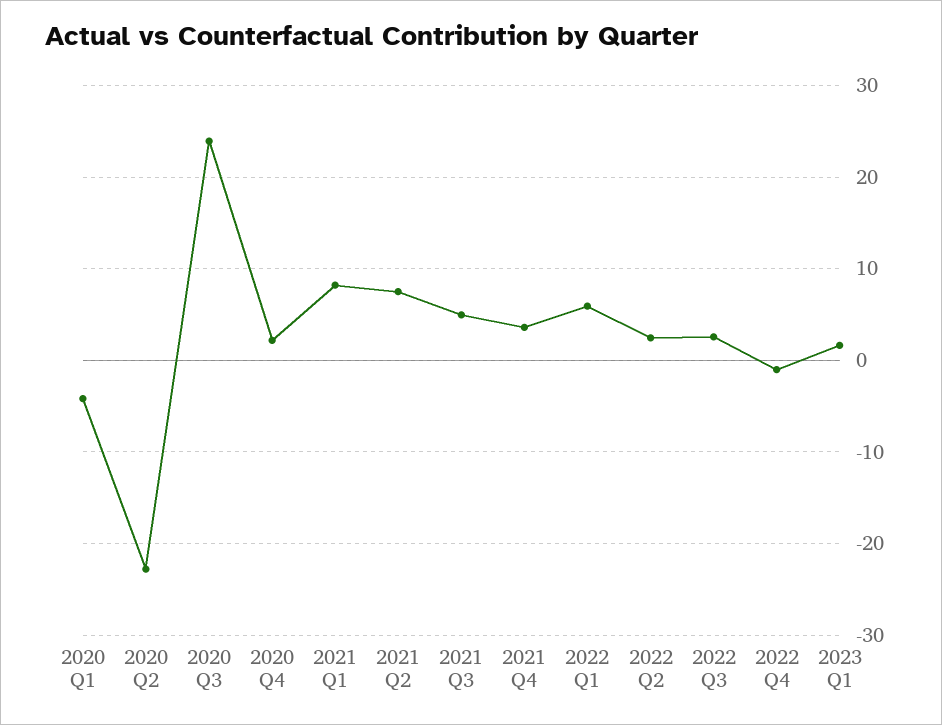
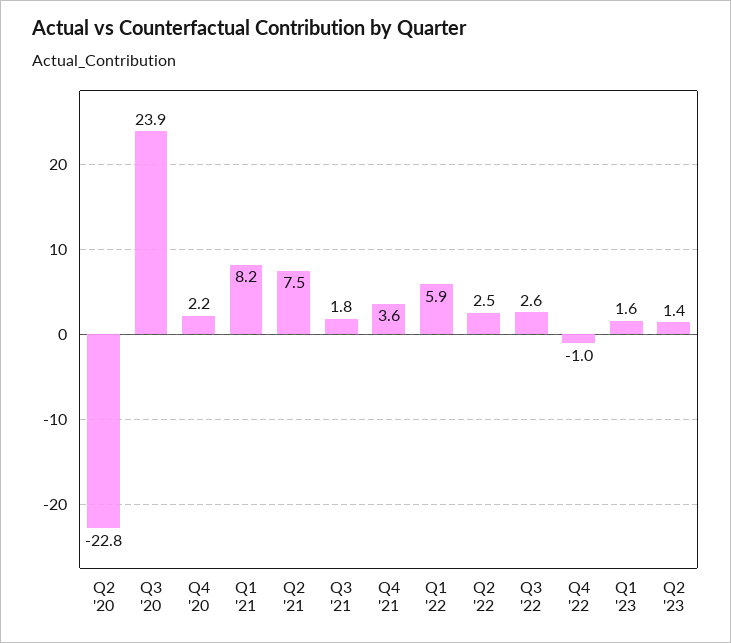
2020 Q1: -4 -> none
2021 Q3: 5 -> 1.8
Q2 '23: none -> 1.4

